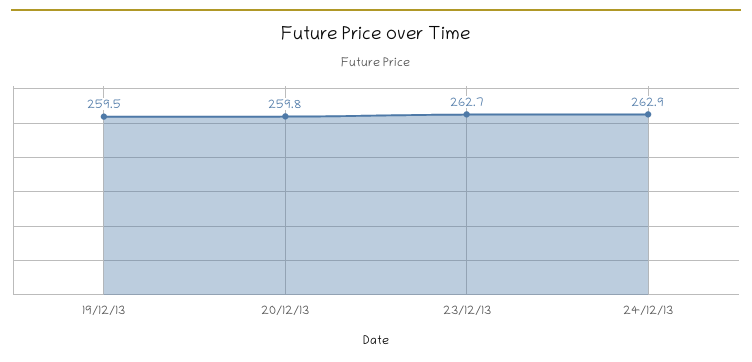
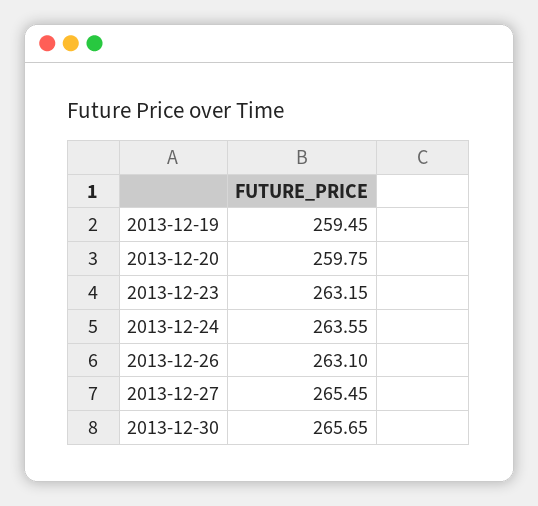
23/12/13: 262.7 -> 263.15
24/12/13: 262.9 -> 263.55
2013-12-26: none -> 263.1
2013-12-27: none -> 265.45
2013-12-30: none -> 265.65

